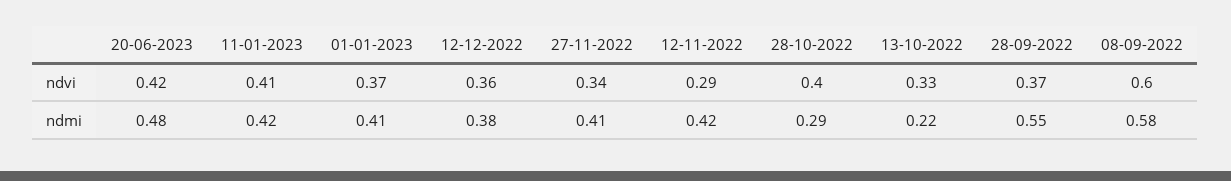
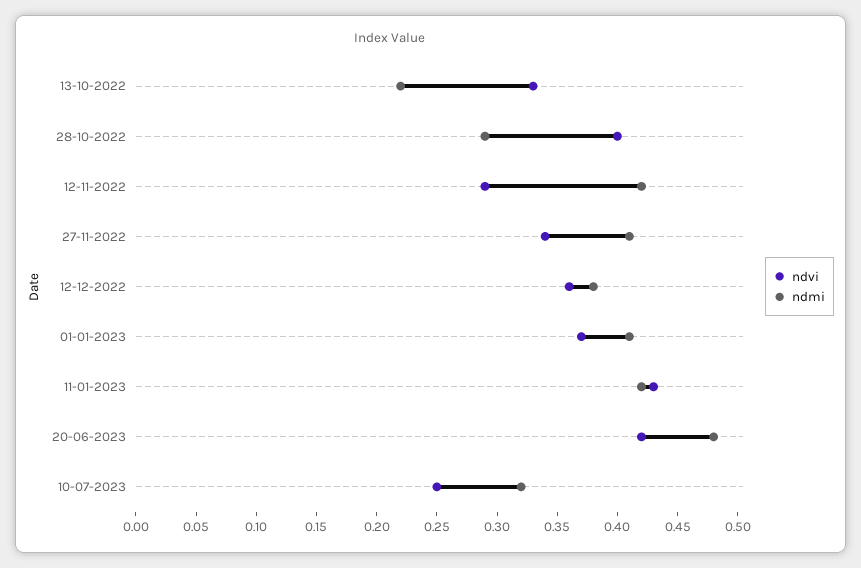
ndvi, 11-01-2023: 0.41 -> 0.43
ndvi, 28-09-2022: 0.37 -> none
ndvi, 08-09-2022: 0.6 -> none
ndmi, 28-09-2022: 0.55 -> none
ndmi, 08-09-2022: 0.58 -> none
ndvi, 10-07-2023: none -> 0.25
ndmi, 10-07-2023: none -> 0.32

